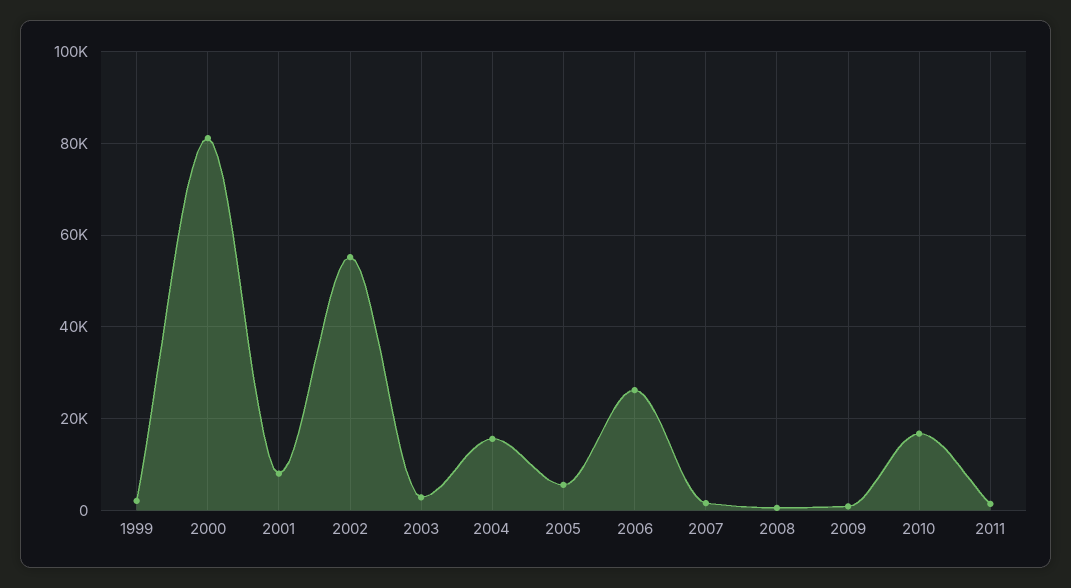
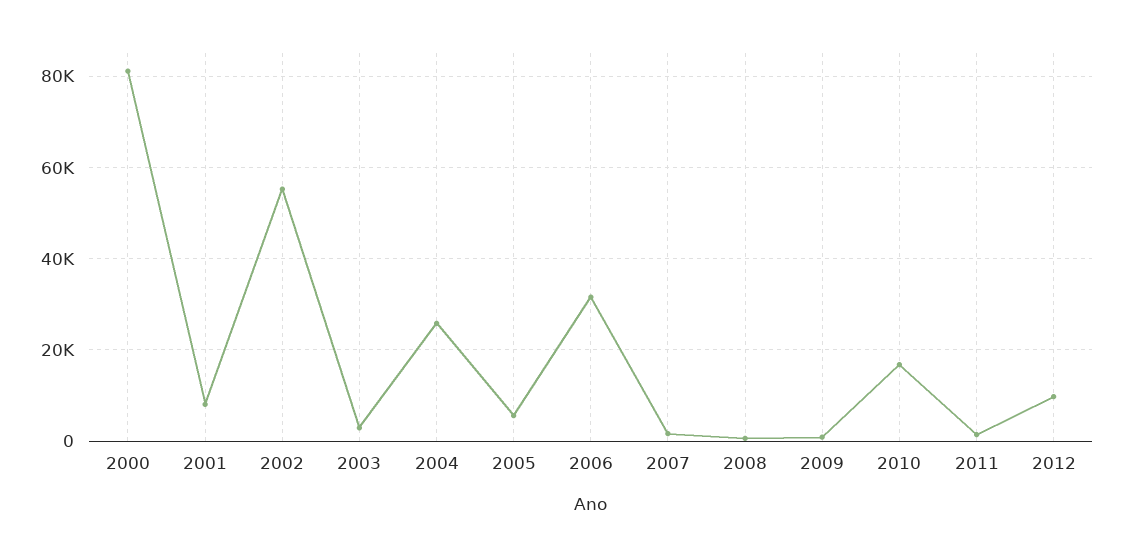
1999: 2000 -> none
2004: 16000 -> 26000
2006: 26000 -> 32000
2012: none -> 10000

